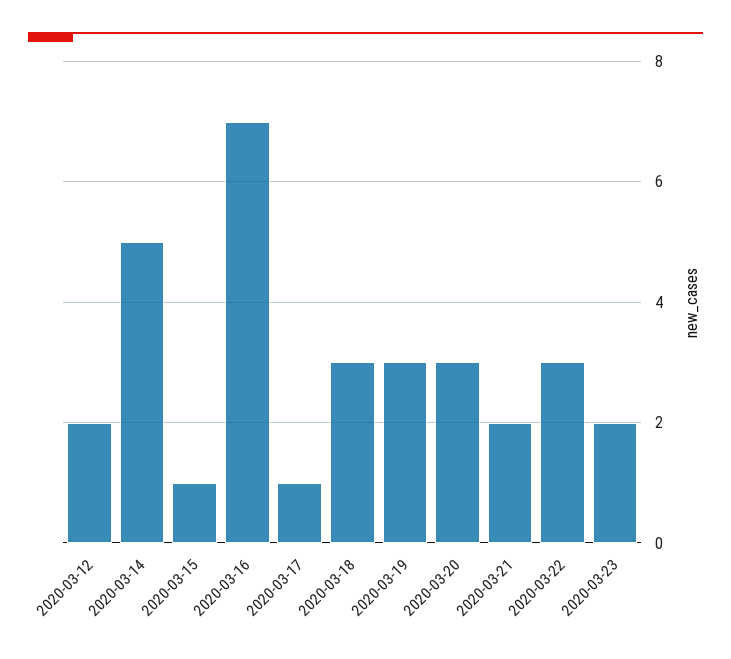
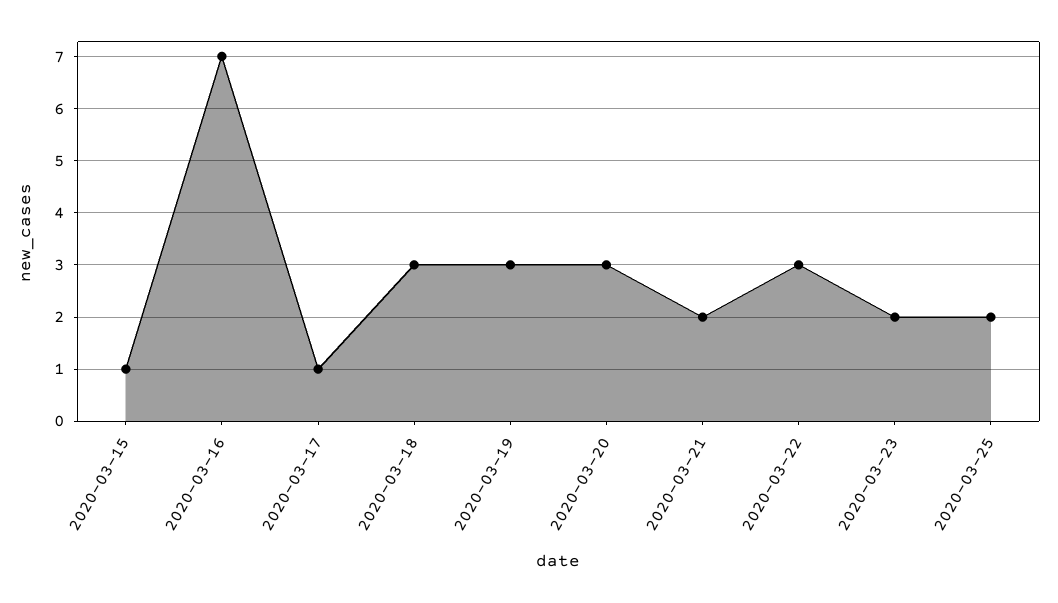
2020-03-12: 2 -> none
2020-03-14: 5 -> none
2020-03-25: none -> 2

